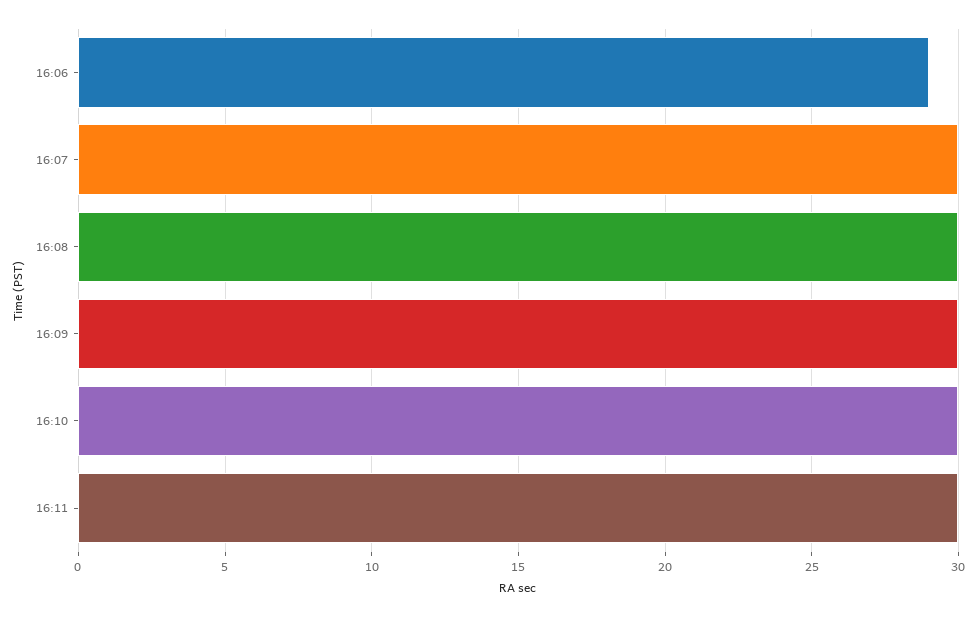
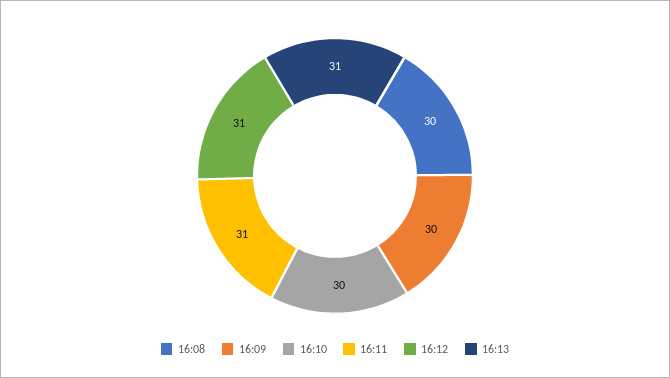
16:06: 29 -> none
16:07: 30 -> none
16:11: 30 -> 31
16:12: none -> 31
16:13: none -> 31

